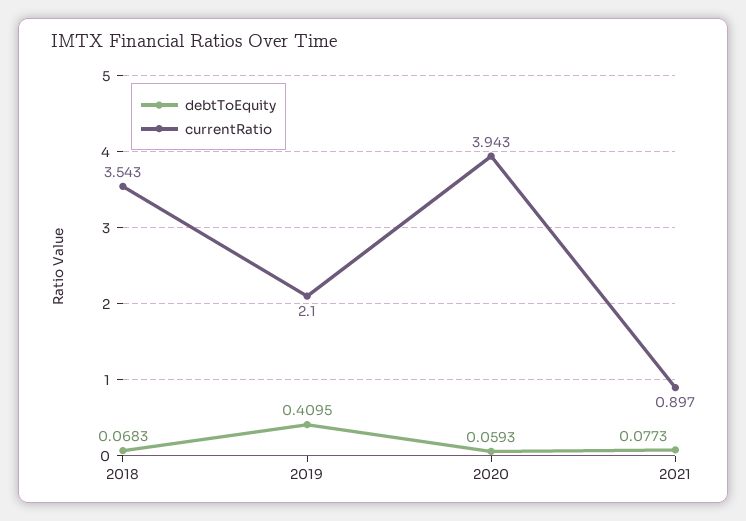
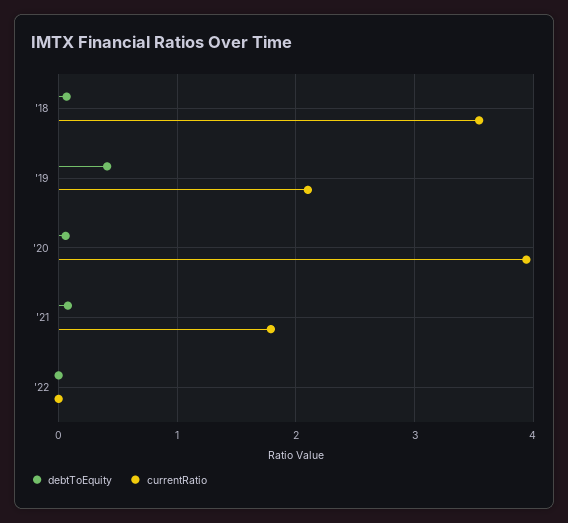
currentRatio, 2021: 0.897 -> 1.8
debtToEquity, '22: none -> 0
currentRatio, '22: none -> 0

